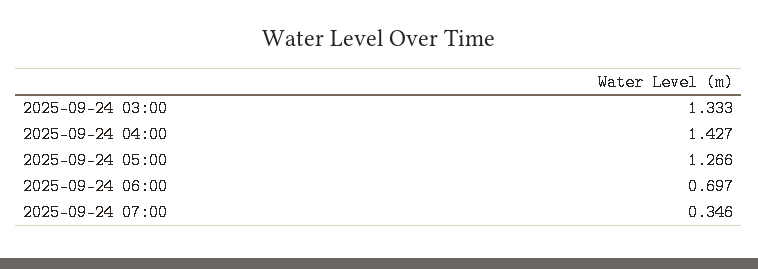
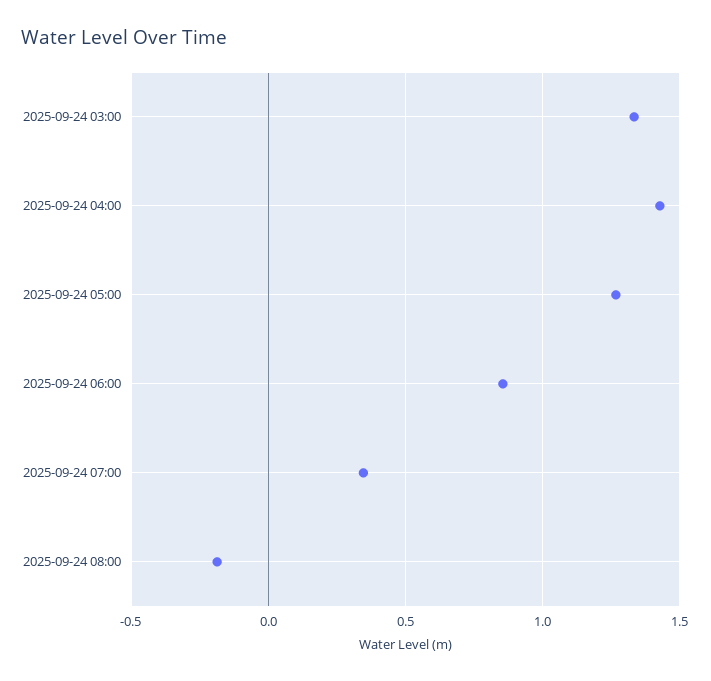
2025-09-24 06:00: 0.697 -> 0.85
2025-09-24 08:00: none -> -0.2

